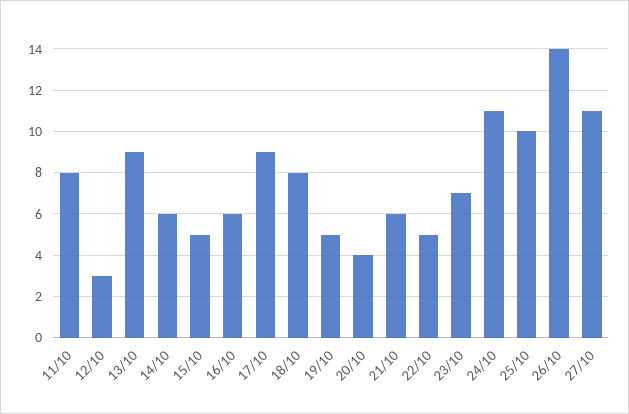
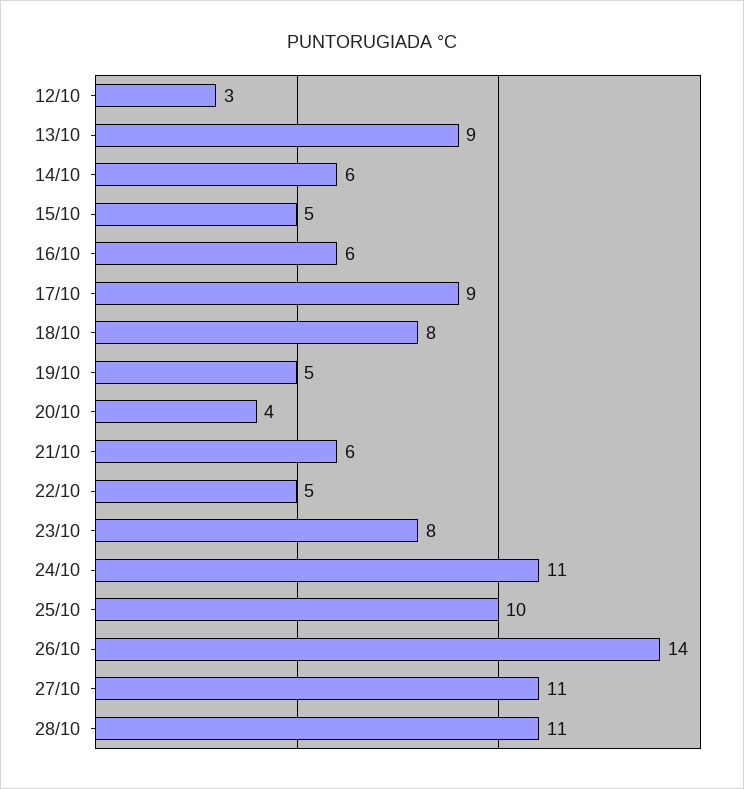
11/10: 8 -> none
23/10: 7 -> 8
28/10: none -> 11

